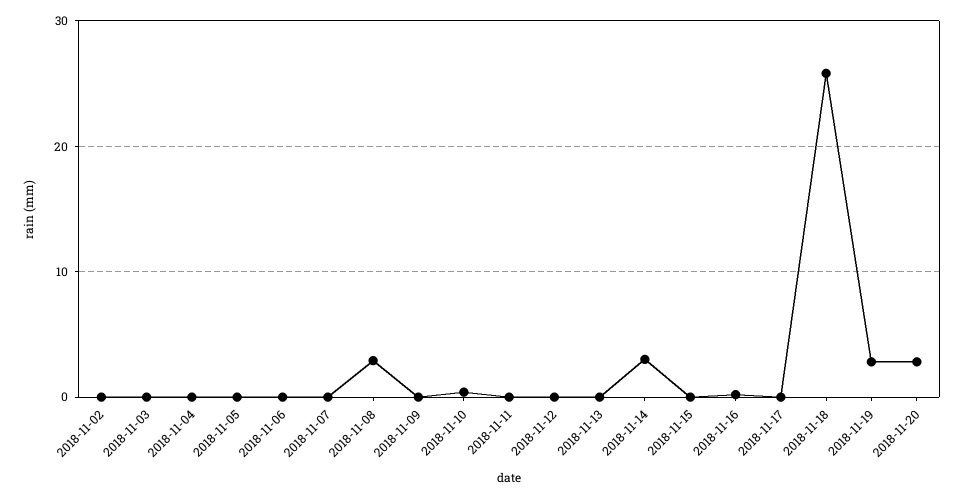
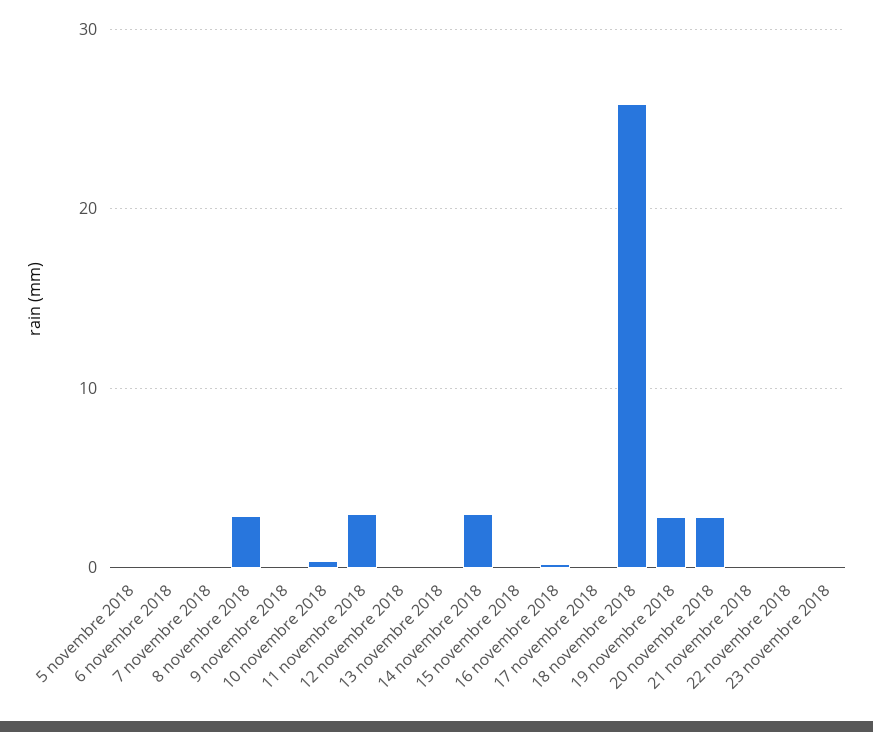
2018-11-02: 0 -> none
2018-11-03: 0 -> none
2018-11-04: 0 -> none
2018-11-11: 0 -> 3
21 novembre 2018: none -> 0
22 novembre 2018: none -> 0
23 novembre 2018: none -> 0

